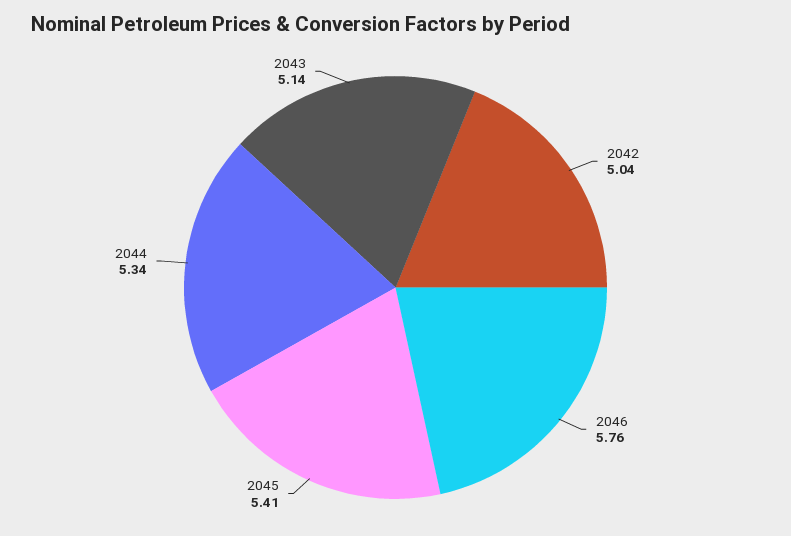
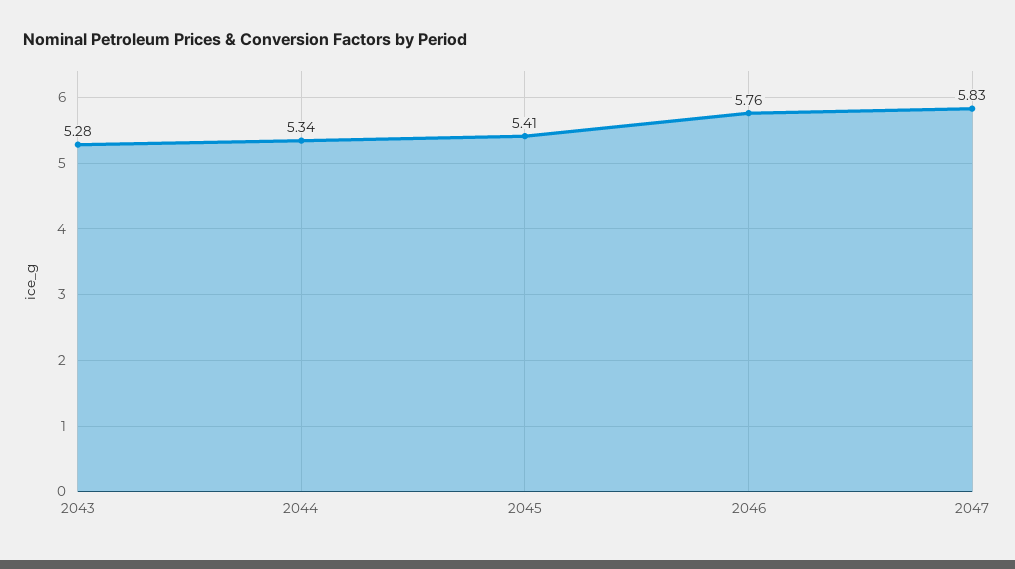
2042: 5.04 -> none
2043: 5.14 -> 5.28
2047: none -> 5.83

